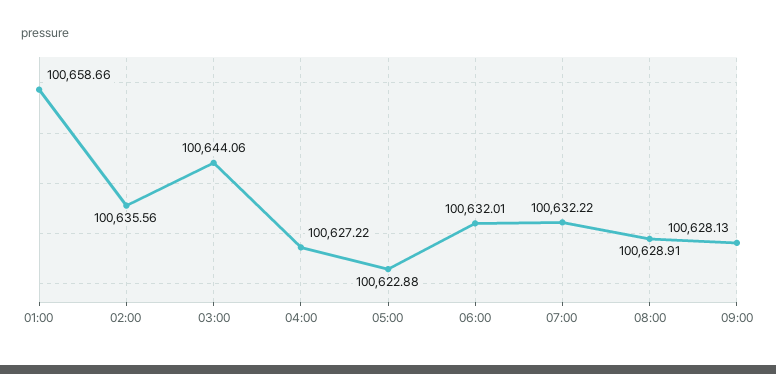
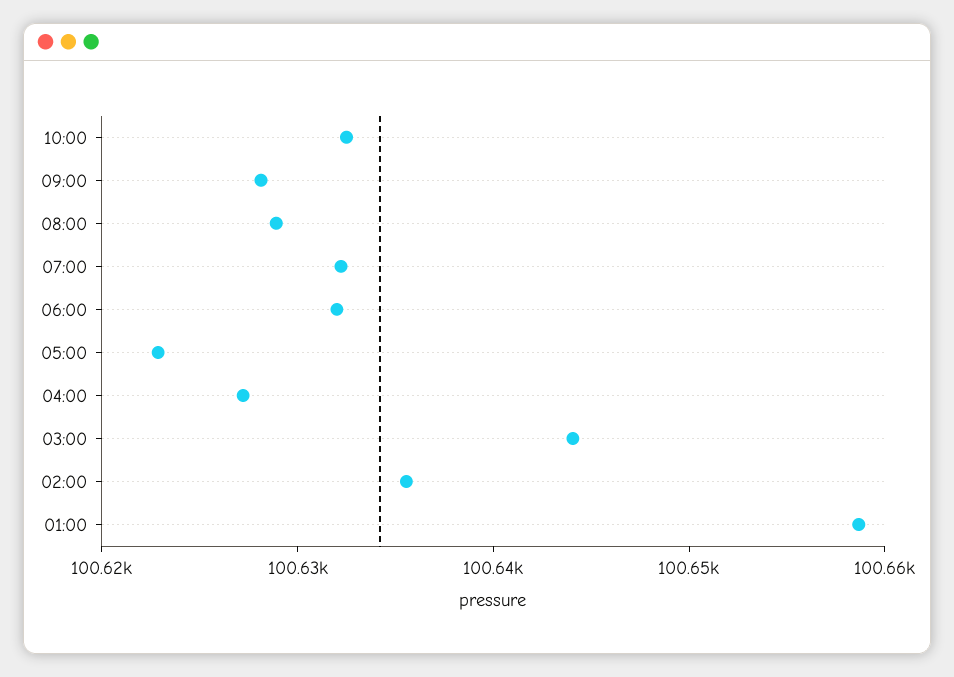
10:00: none -> 100632

